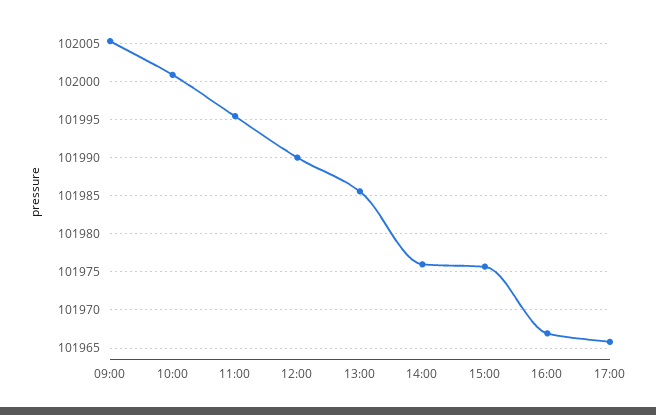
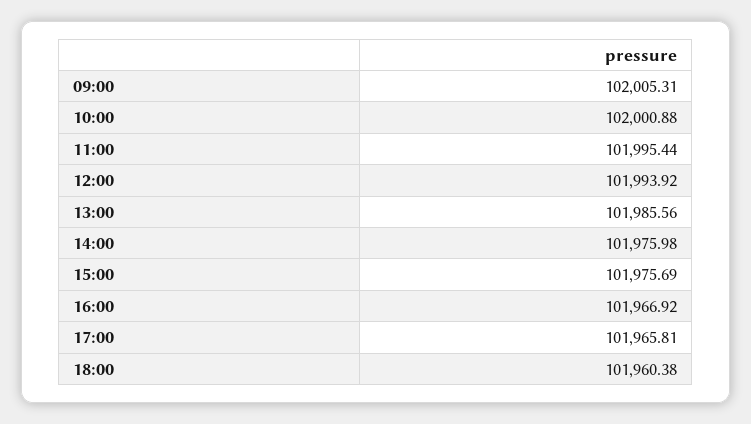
12:00: 101990 -> 101993.92
18:00: none -> 101960.38

